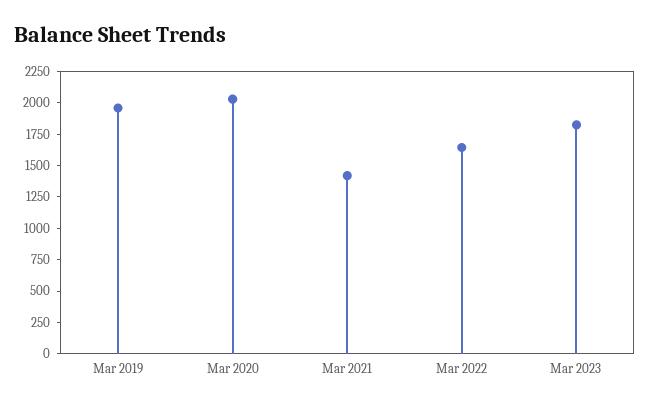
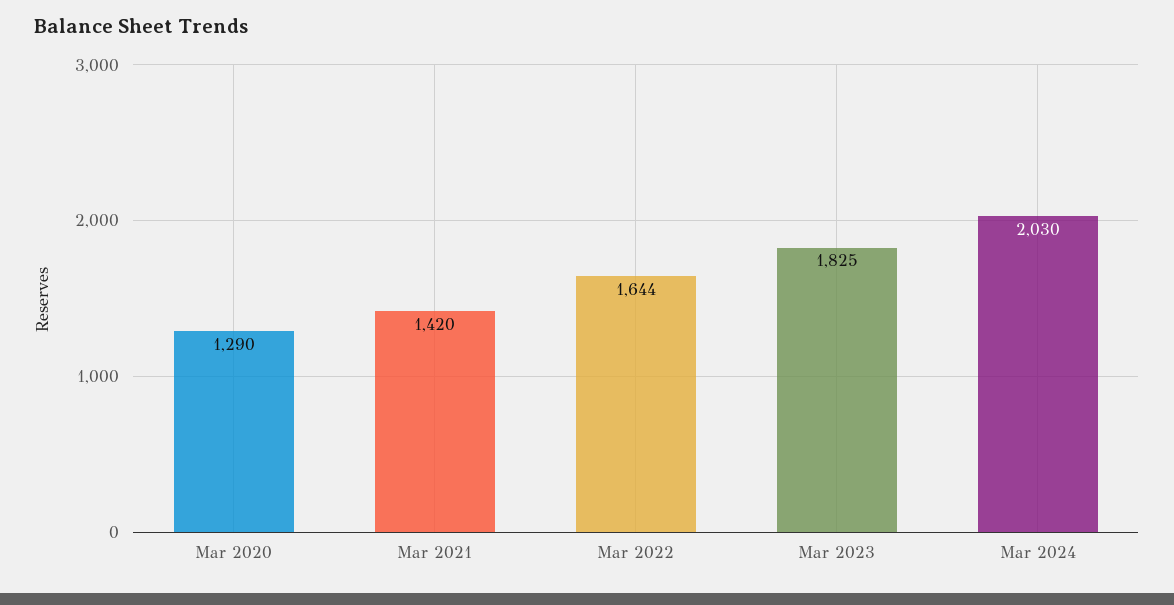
Mar 2019: 2000 -> none
Mar 2020: 2000 -> 1290
Mar 2024: none -> 2030

